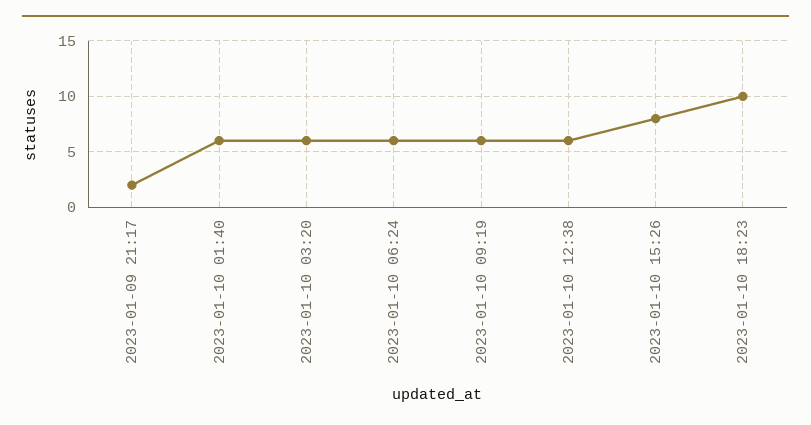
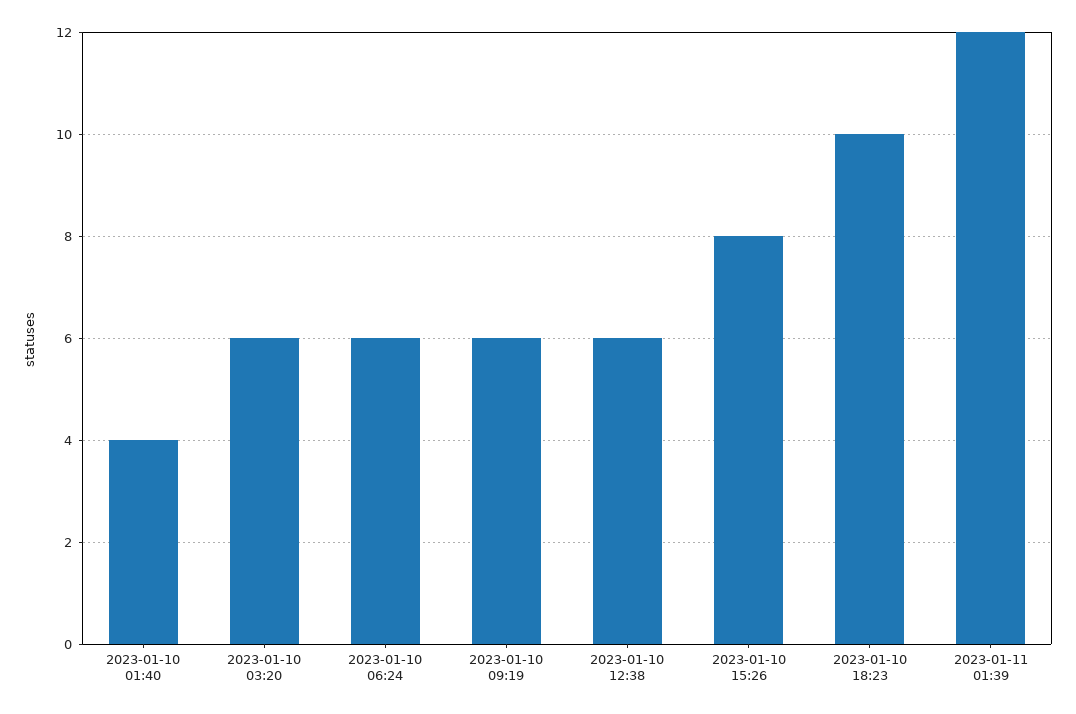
2023-01-09 21:17: 2 -> none
2023-01-10 01:40: 6 -> 4
2023-01-11 01:39: none -> 12

